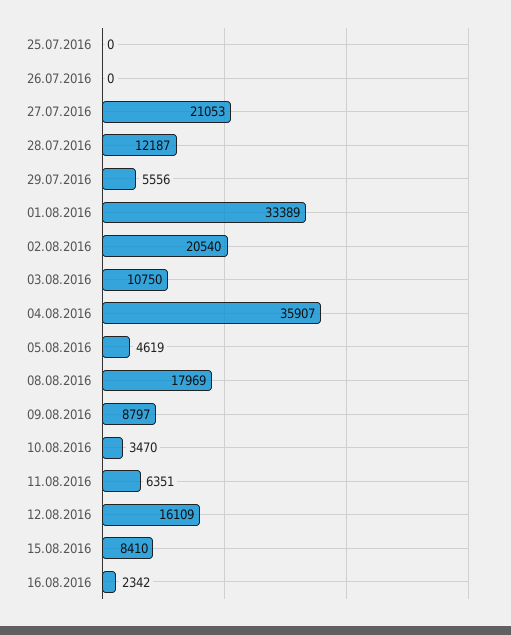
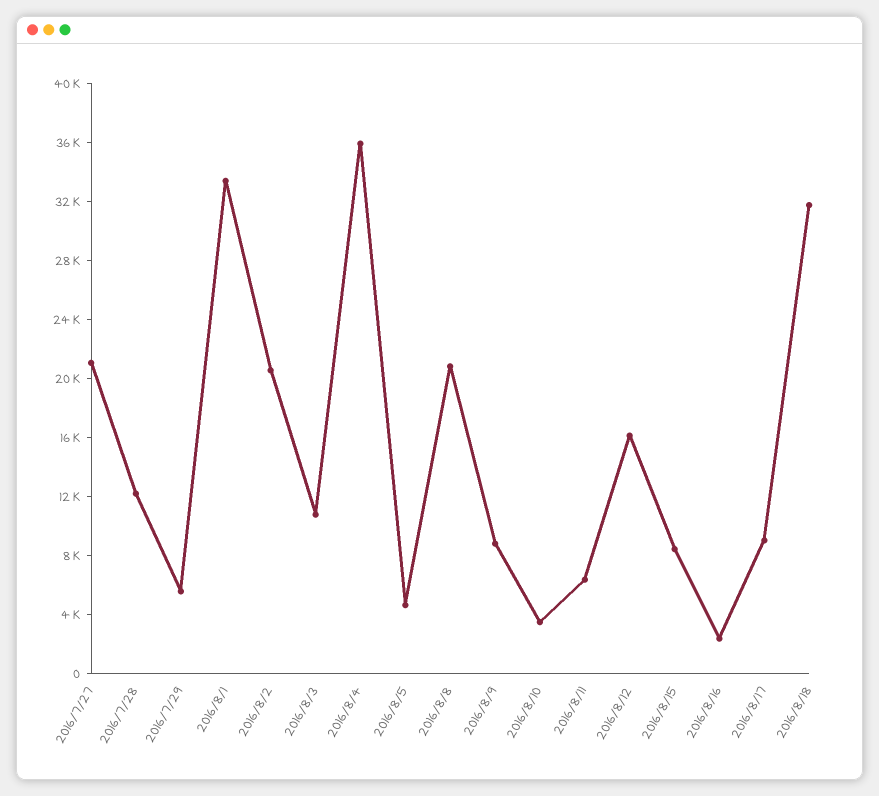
25.07.2016: 0 -> none
26.07.2016: 0 -> none
08.08.2016: 17969 -> 21000
2016/8/17: none -> 9000
2016/8/18: none -> 32000

